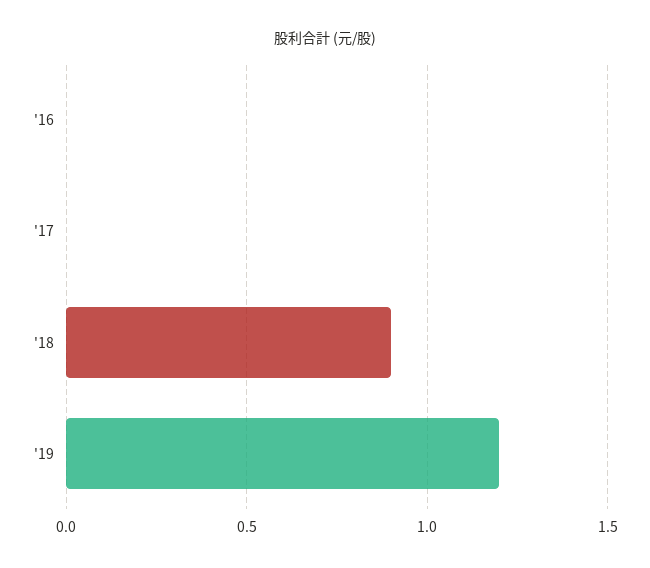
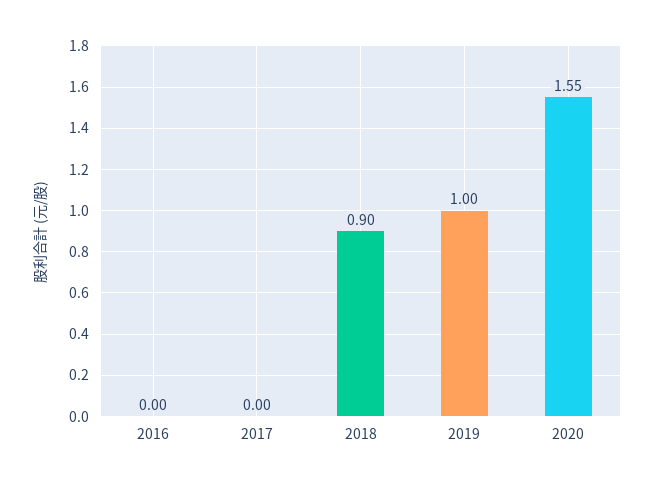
'19: 1.2 -> 1
2020: none -> 1.55

